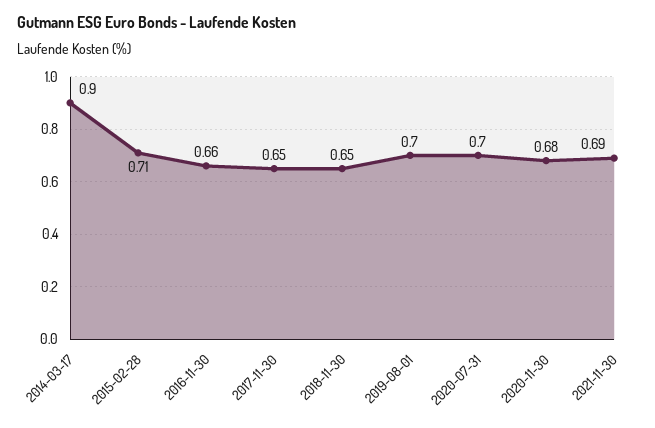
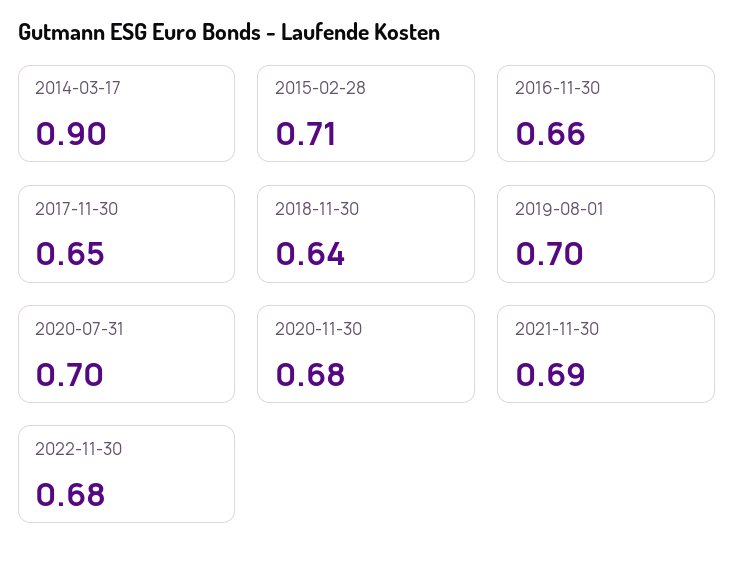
2018-11-30: 0.65 -> 0.64
2022-11-30: none -> 0.68

